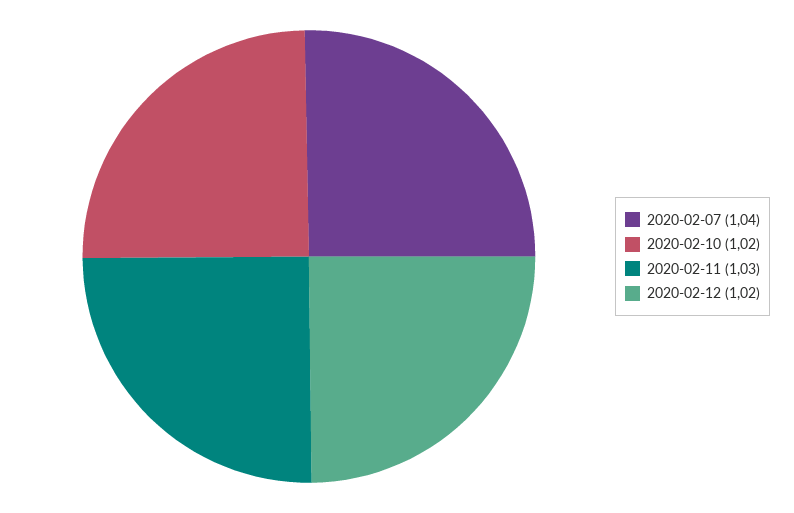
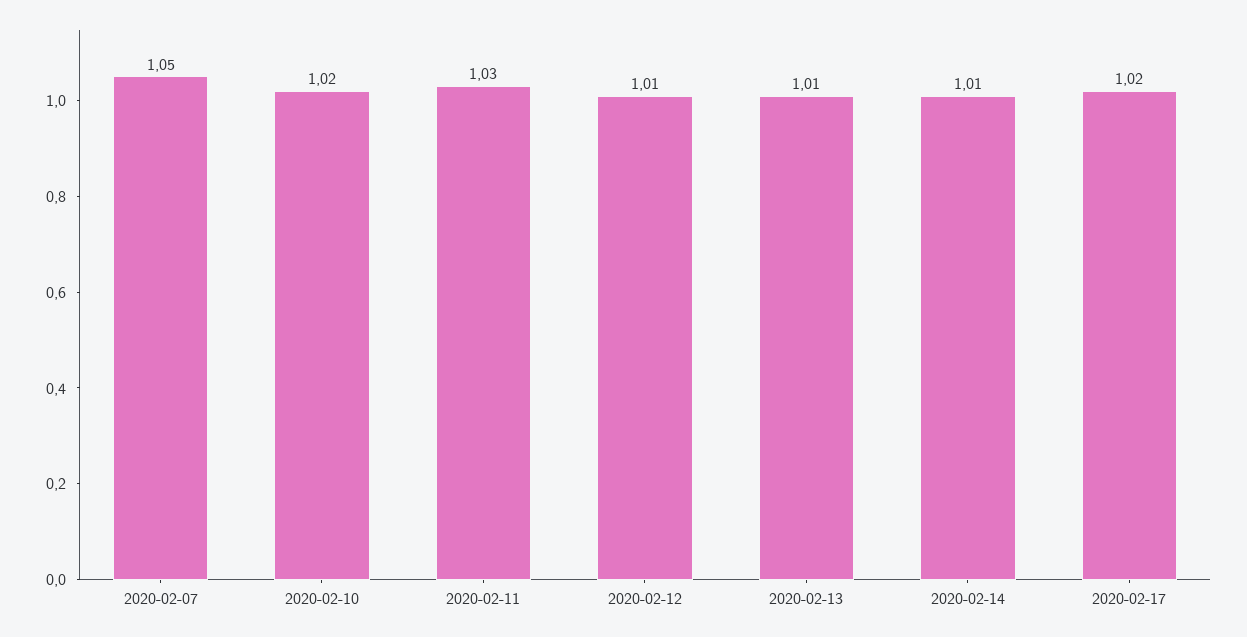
2020-02-07: 1.04 -> 1.05
2020-02-12: 1.02 -> 1.01
2020-02-13: none -> 1.01
2020-02-14: none -> 1.01
2020-02-17: none -> 1.02

